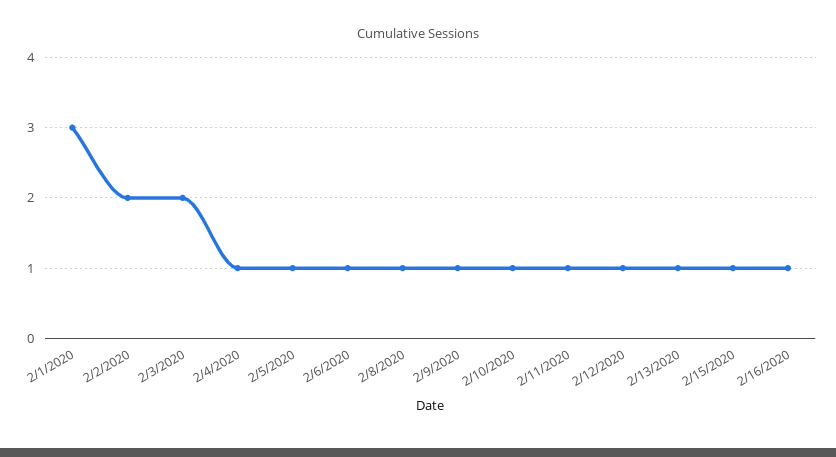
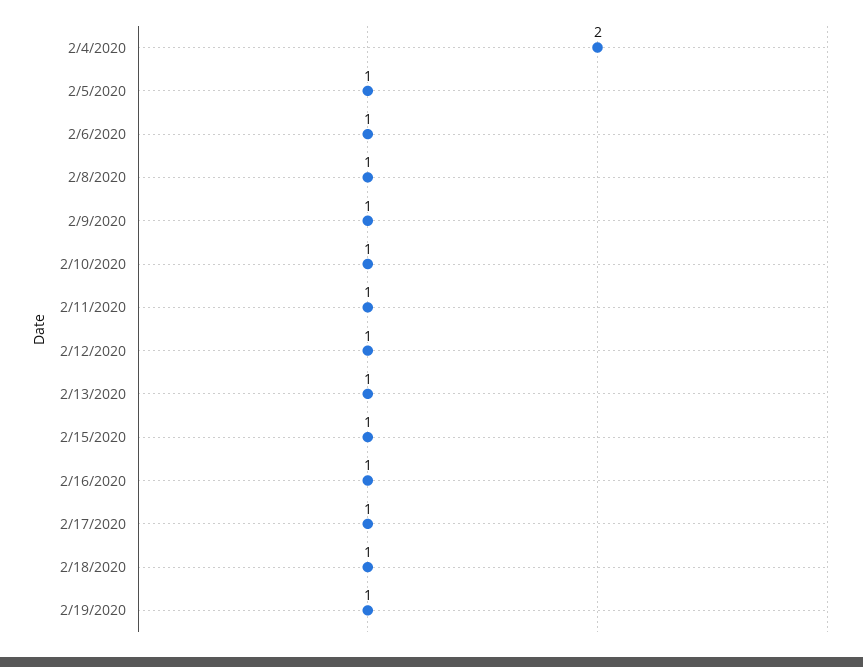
2/1/2020: 3 -> none
2/2/2020: 2 -> none
2/3/2020: 2 -> none
2/4/2020: 1 -> 2
2/17/2020: none -> 1
2/18/2020: none -> 1
2/19/2020: none -> 1

